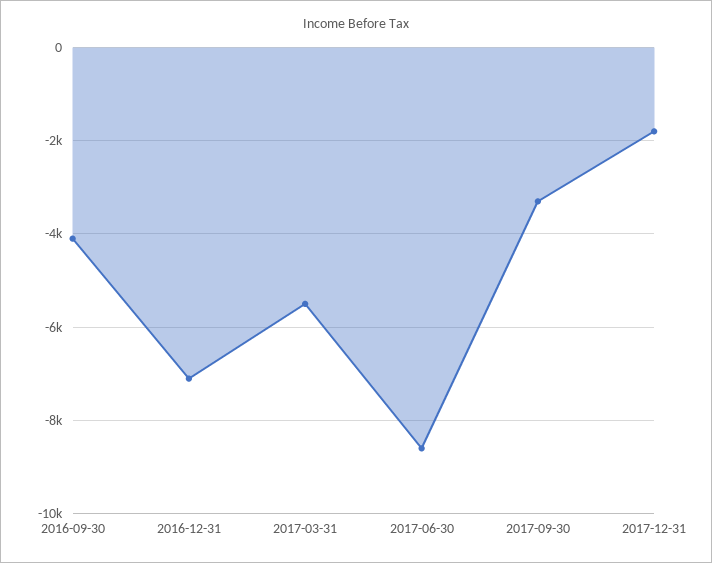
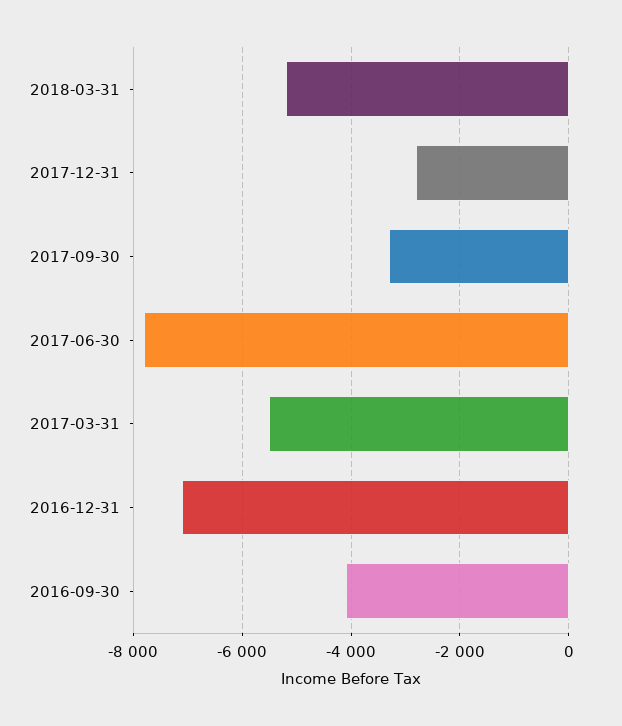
2017-06-30: -8600 -> -7800
2017-12-31: -1800 -> -2800
2018-03-31: none -> -5200

